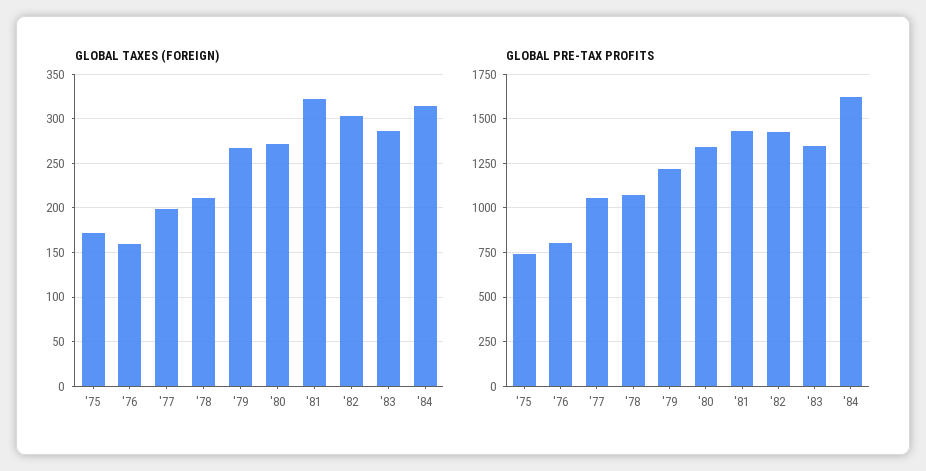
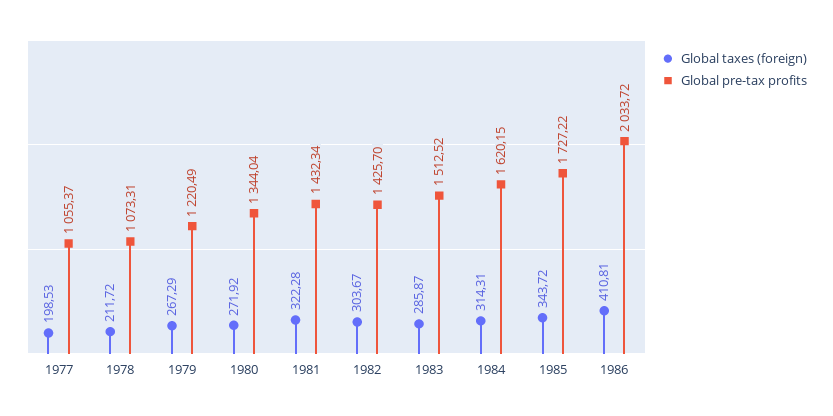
GLOBAL TAXES (FOREIGN), '75: 170 -> none
GLOBAL TAXES (FOREIGN), '76: 160 -> none
GLOBAL PRE-TAX PROFITS, '75: 750 -> none
GLOBAL PRE-TAX PROFITS, '76: 800 -> none
GLOBAL PRE-TAX PROFITS, '83: 1350 -> 1512.52
GLOBAL TAXES (FOREIGN), 1985: none -> 343.72
GLOBAL PRE-TAX PROFITS, 1985: none -> 1727.22
GLOBAL TAXES (FOREIGN), 1986: none -> 410.81
GLOBAL PRE-TAX PROFITS, 1986: none -> 2033.72

